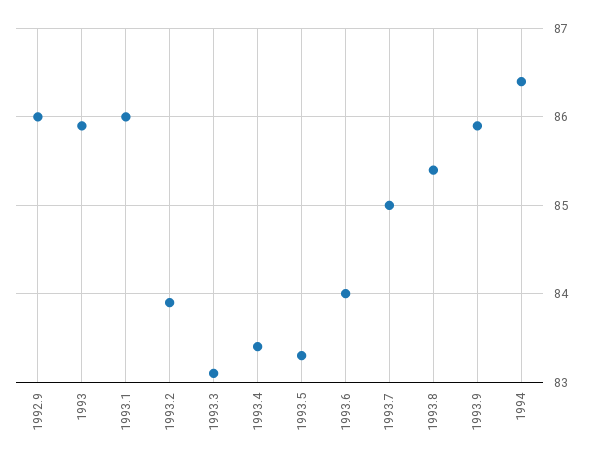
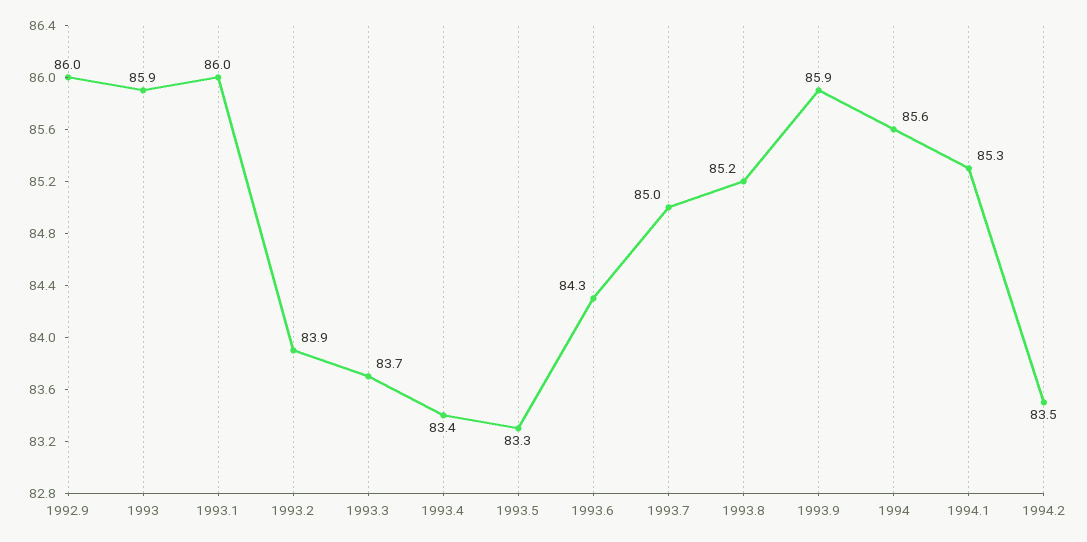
1993.3: 83.1 -> 83.7
1993.6: 84 -> 84.3
1993.8: 85.4 -> 85.2
1994: 86.4 -> 85.6
1994.1: none -> 85.3
1994.2: none -> 83.5

